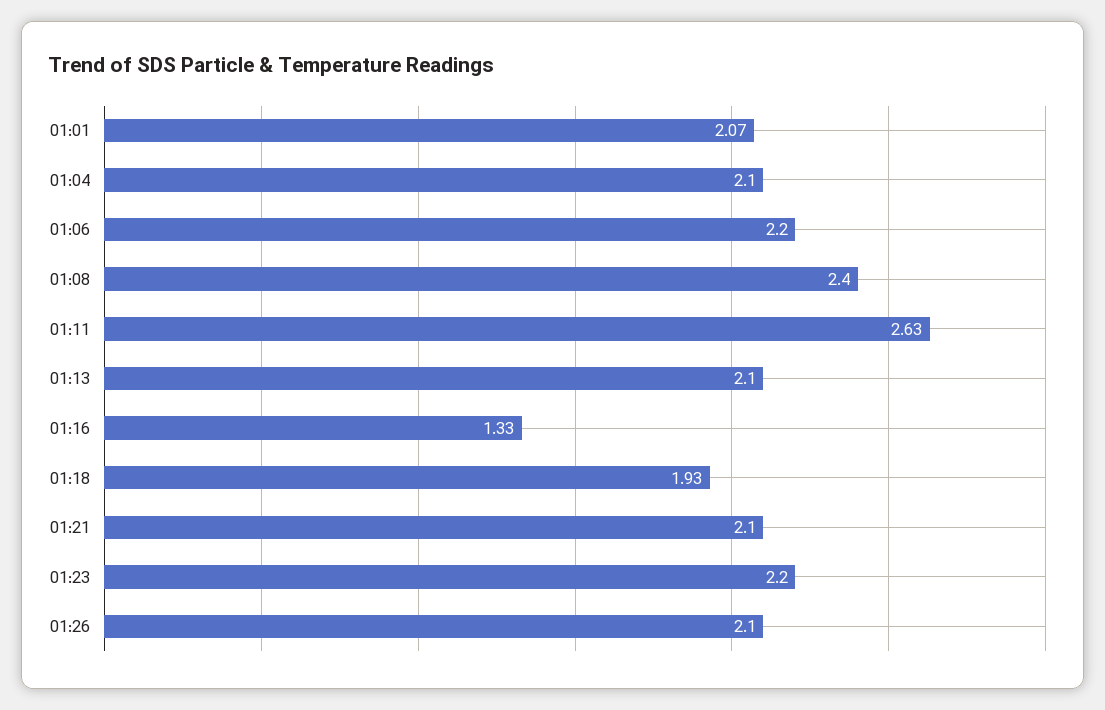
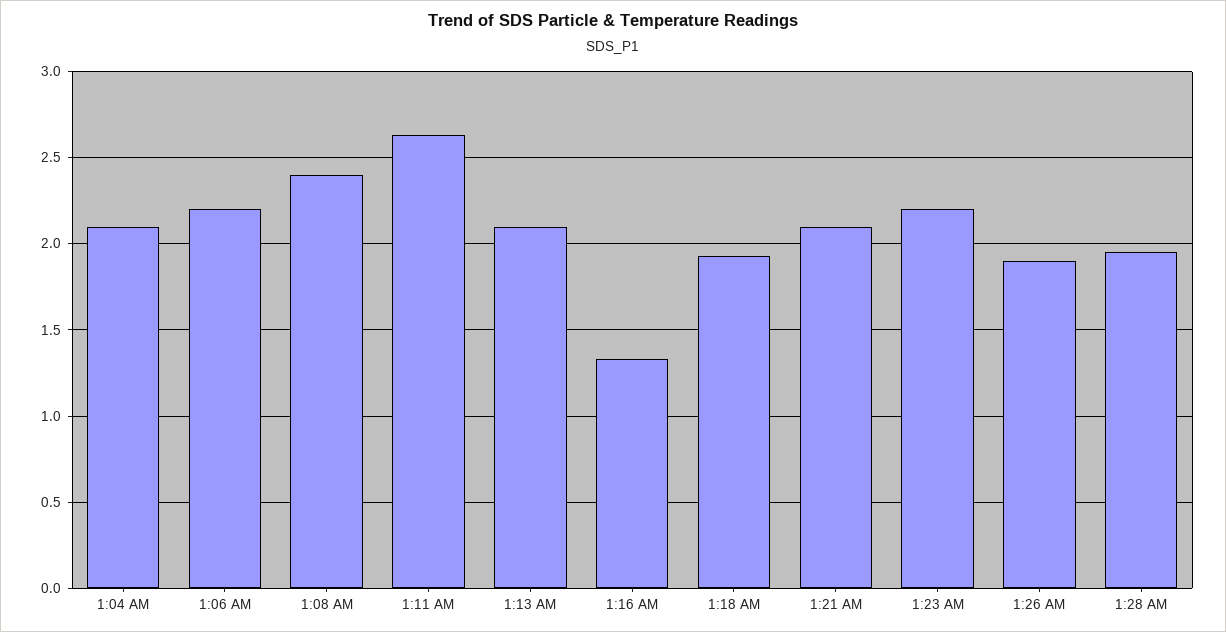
01:01: 2.07 -> none
01:26: 2.1 -> 1.9
1:28 AM: none -> 1.95

